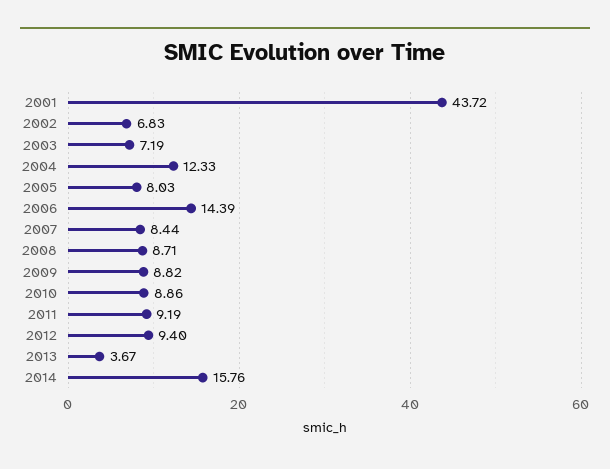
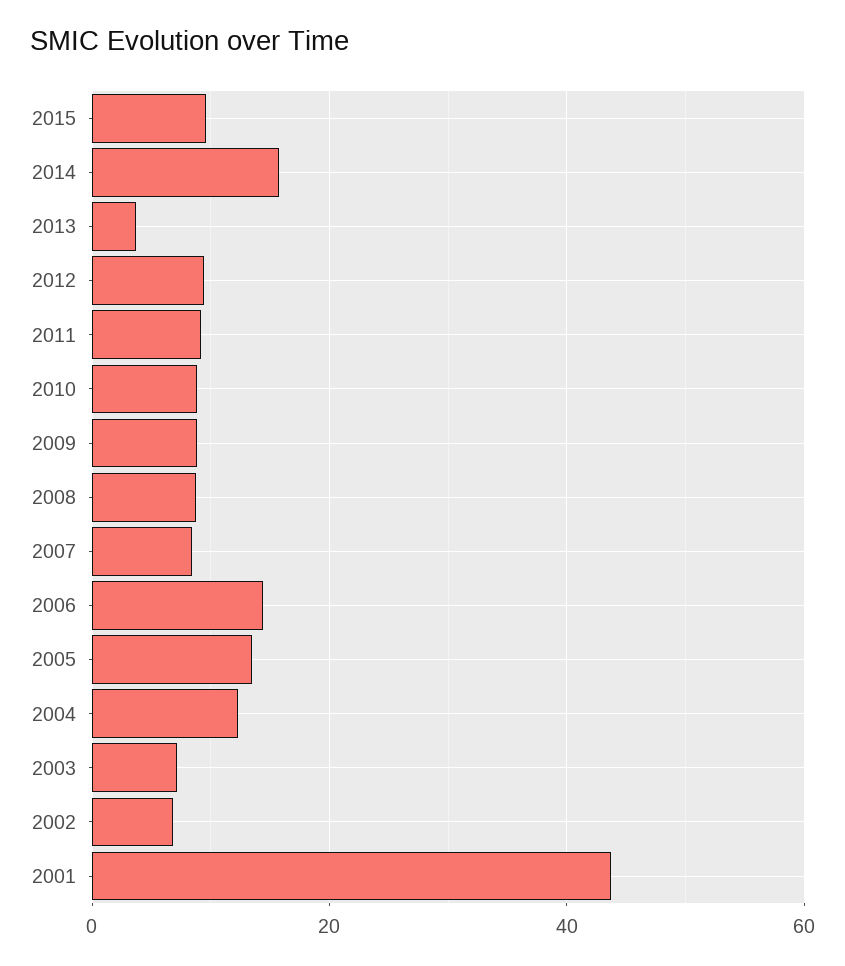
2005: 8.03 -> 14
2015: none -> 10

